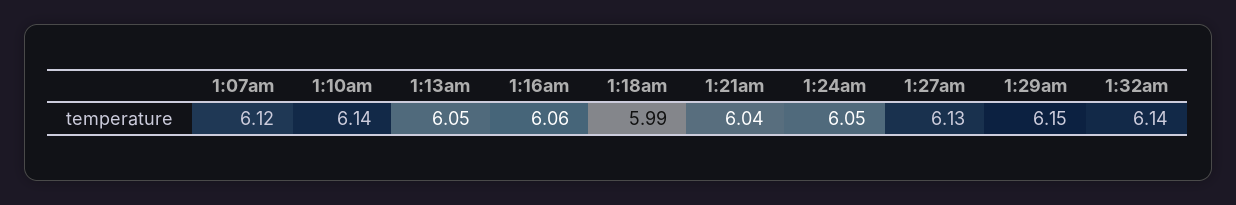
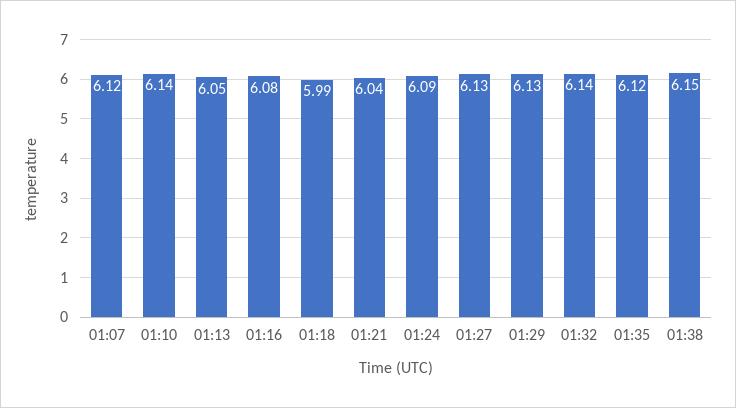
1:16am: 6.06 -> 6.08
1:24am: 6.05 -> 6.09
1:29am: 6.15 -> 6.13
01:35: none -> 6.12
01:38: none -> 6.15

